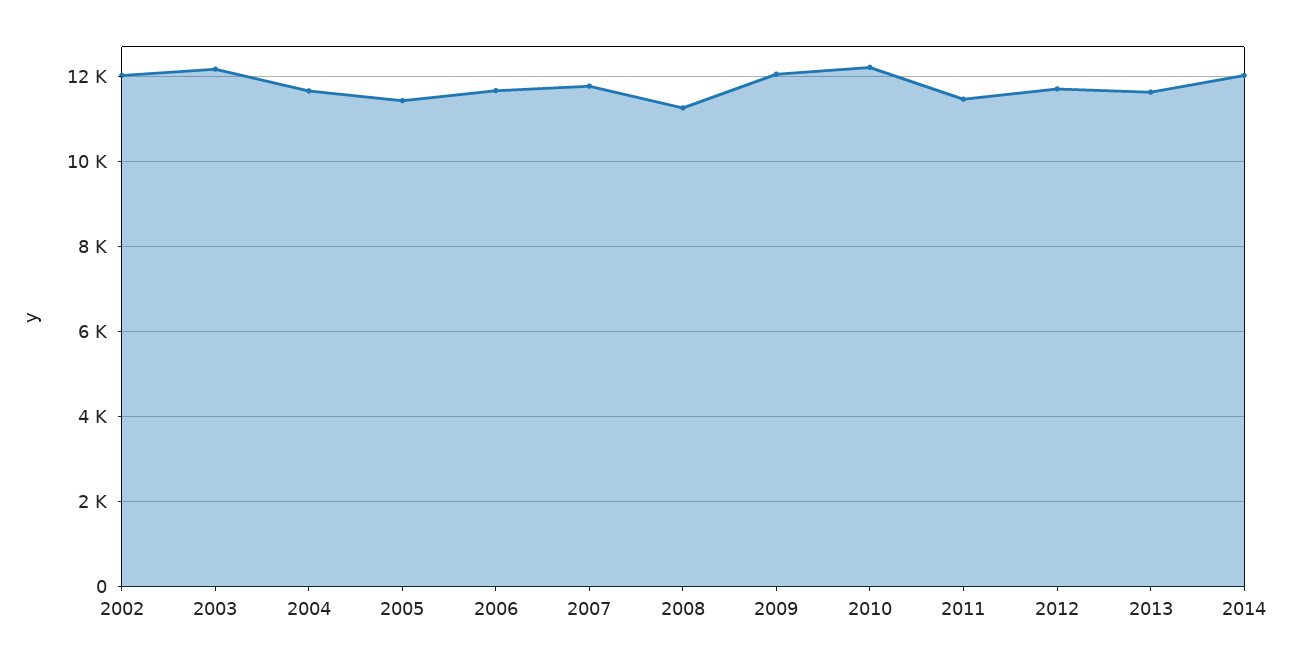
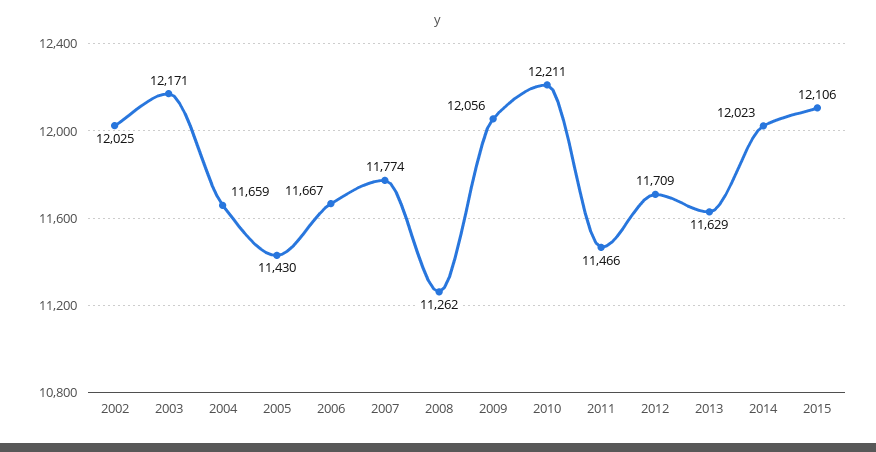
2015: none -> 12106

